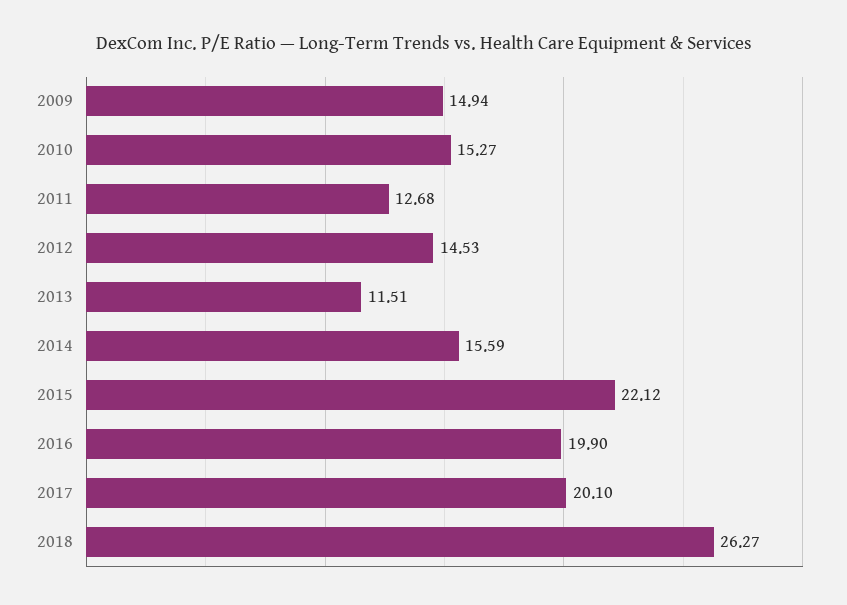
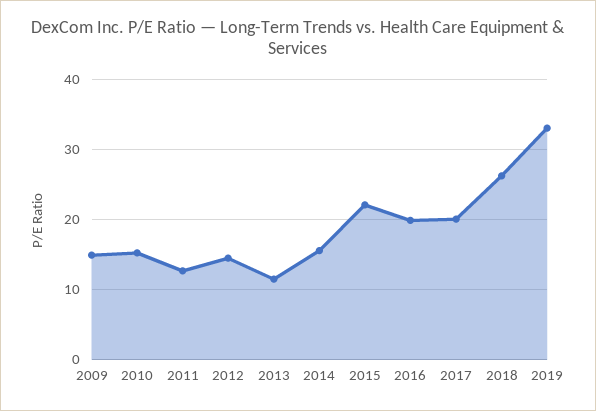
2019: none -> 33

